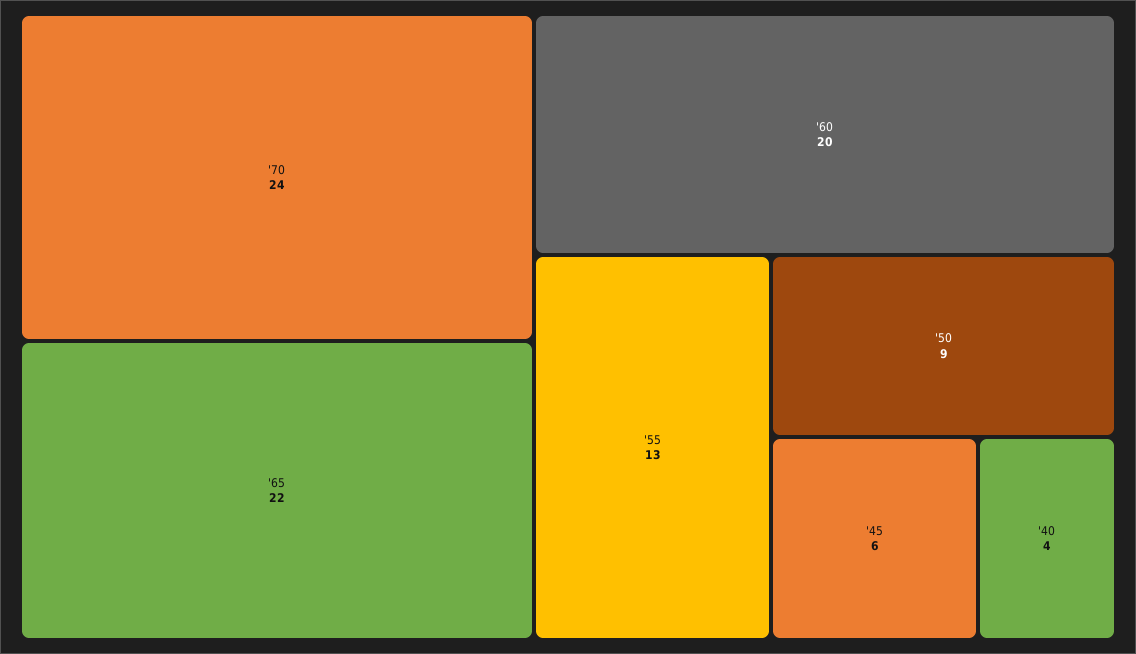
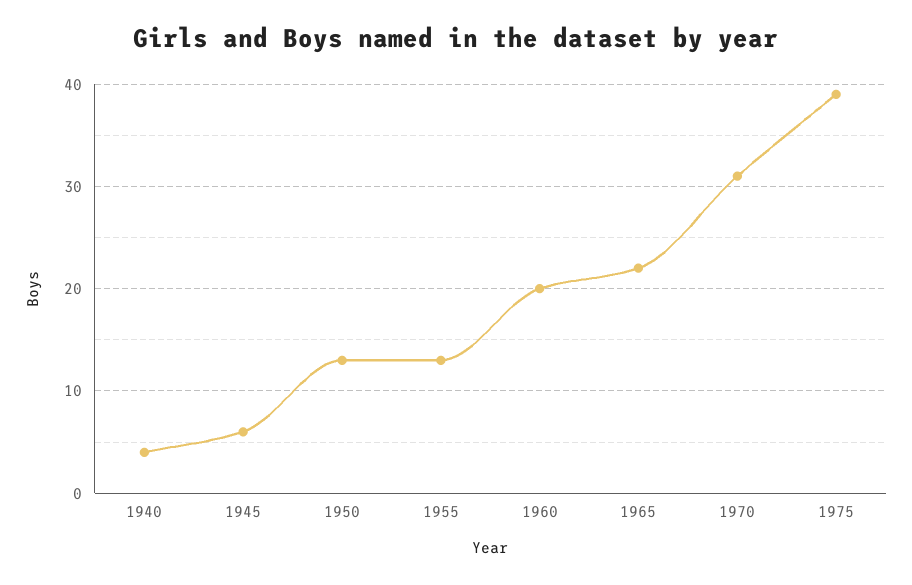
'70: 24 -> 31
'50: 9 -> 13
1975: none -> 39

